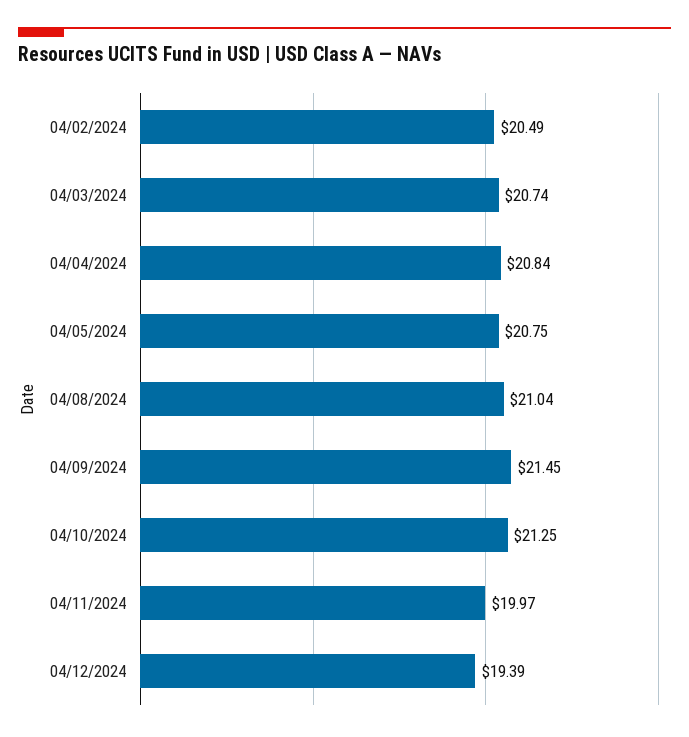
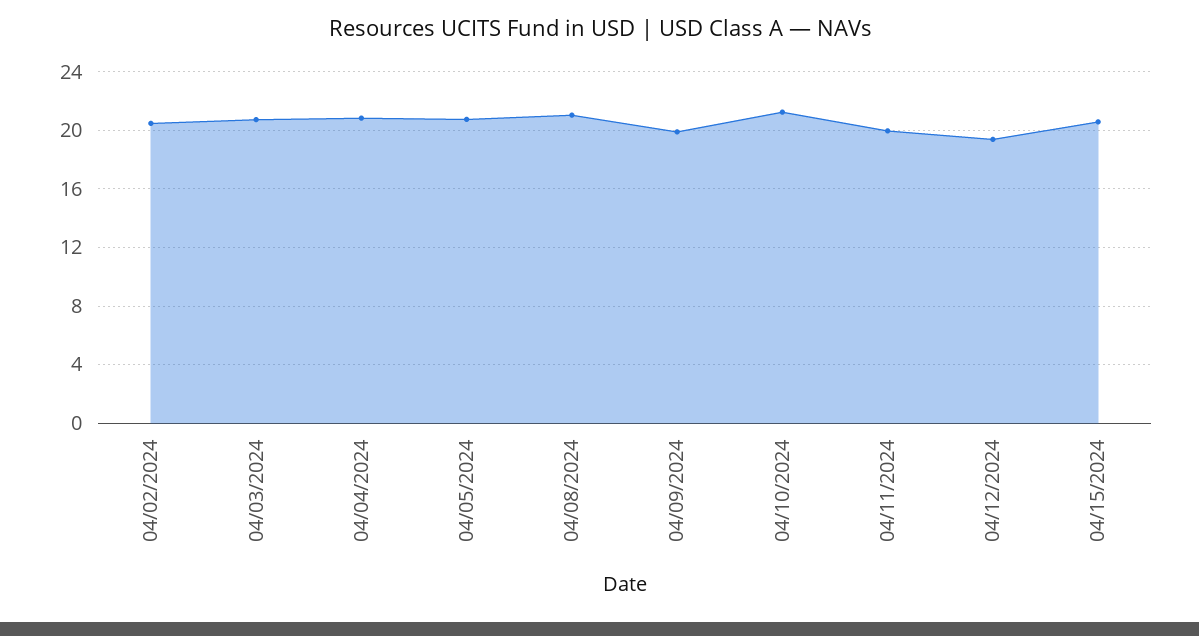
04/09/2024: 21.45 -> 20
04/15/2024: none -> 20.5

